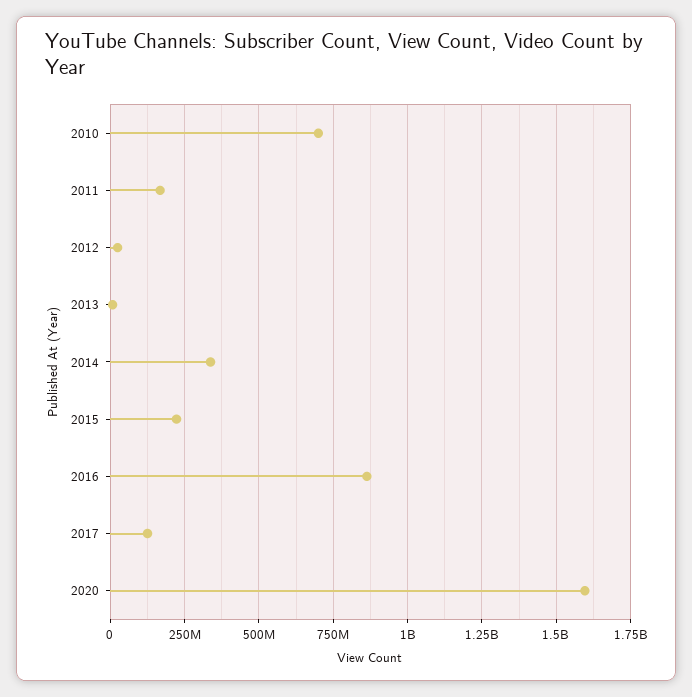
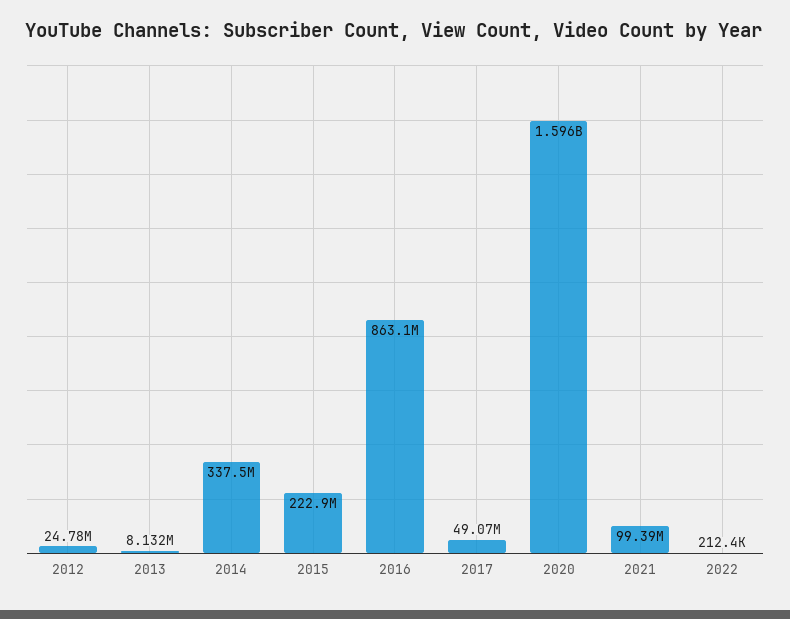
2010: 700000000 -> none
2011: 175000000 -> none
2017: 125000000 -> 49070000
2021: none -> 99390000
2022: none -> 212400

